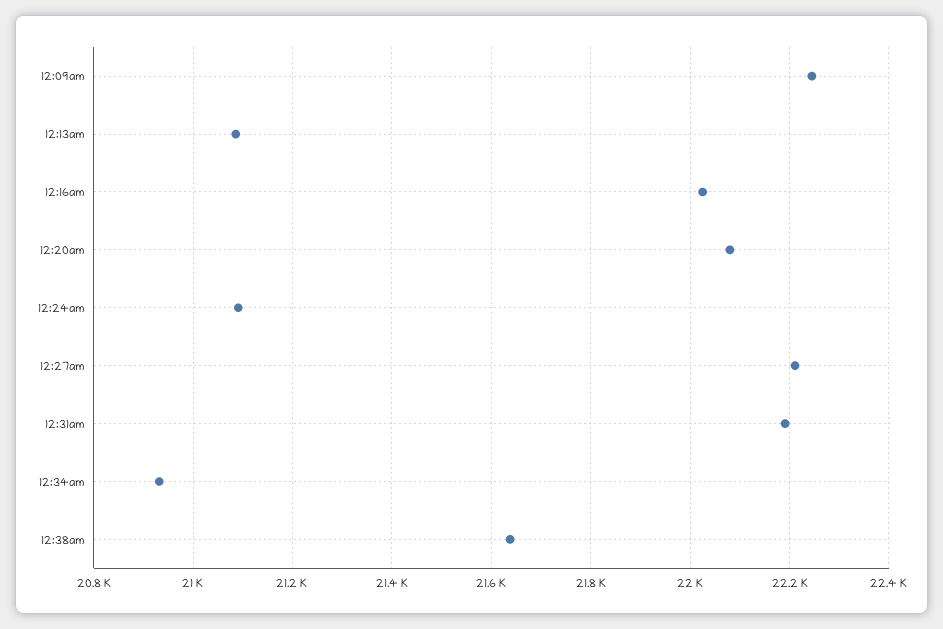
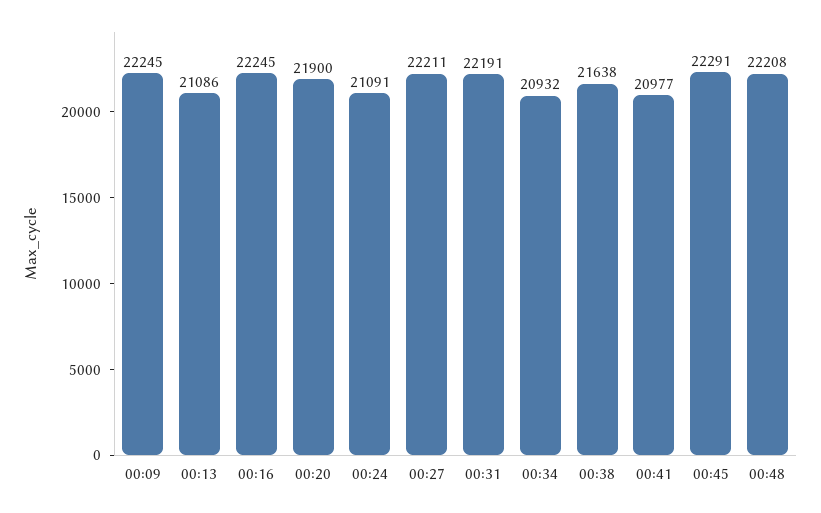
12:16am: 22020 -> 22245
12:20am: 22080 -> 21900
00:41: none -> 20977
00:45: none -> 22291
00:48: none -> 22208

